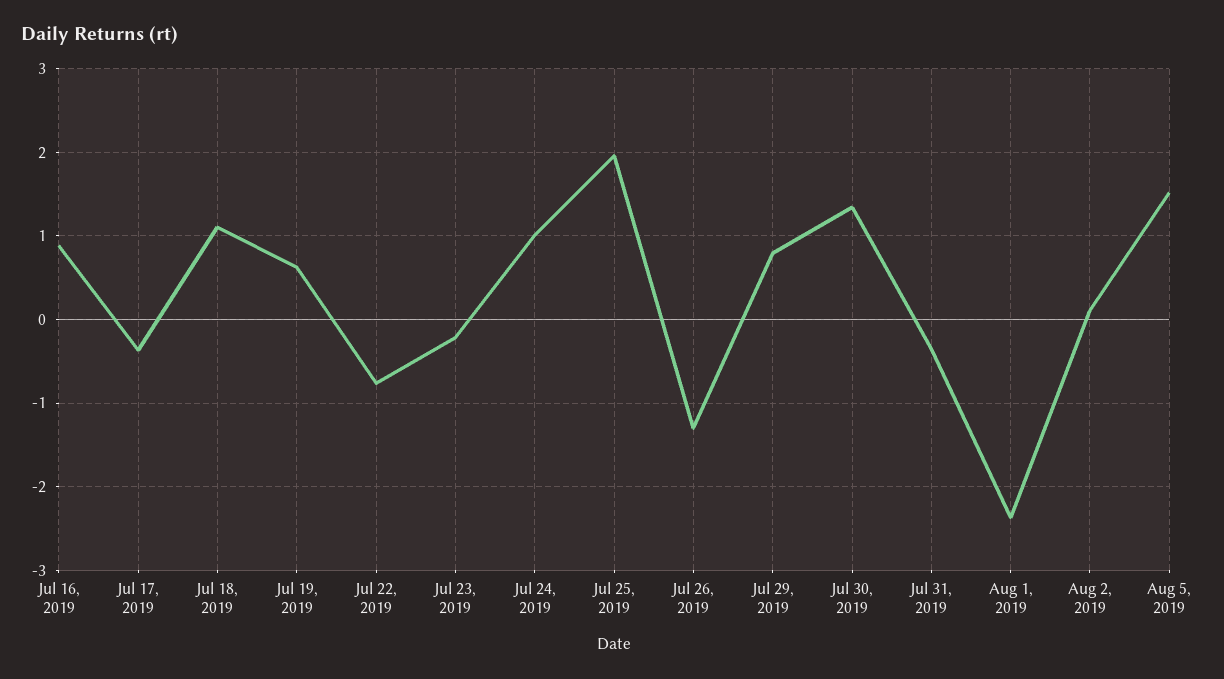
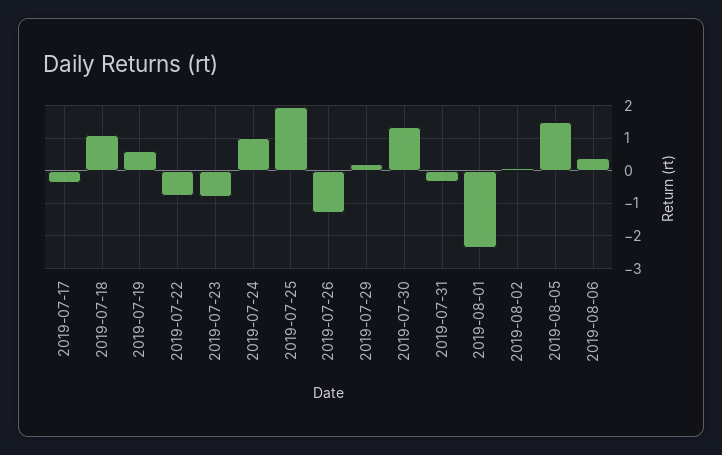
Jul 16, 2019: 0.9 -> none
Jul 23, 2019: -0.2 -> -0.8
Jul 29, 2019: 0.8 -> 0.2
2019-08-06: none -> 0.4

